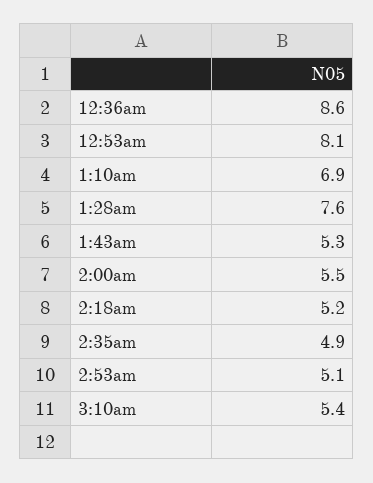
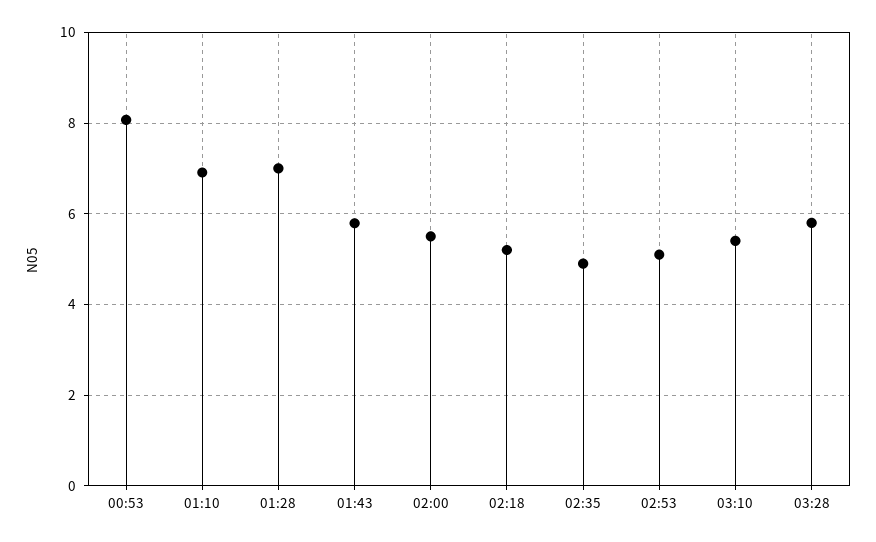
12:36am: 8.6 -> none
1:28am: 7.6 -> 7
1:43am: 5.3 -> 5.8
03:28: none -> 5.8

